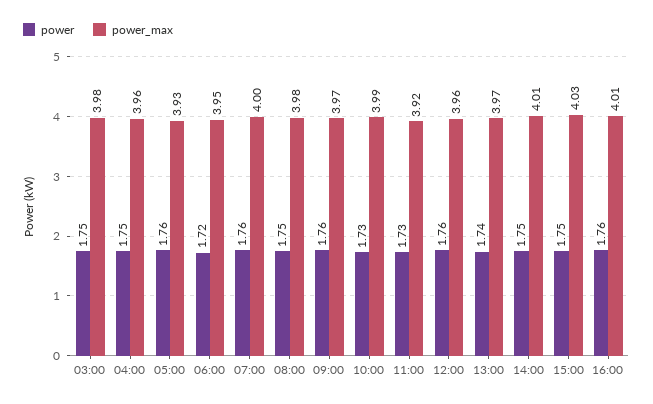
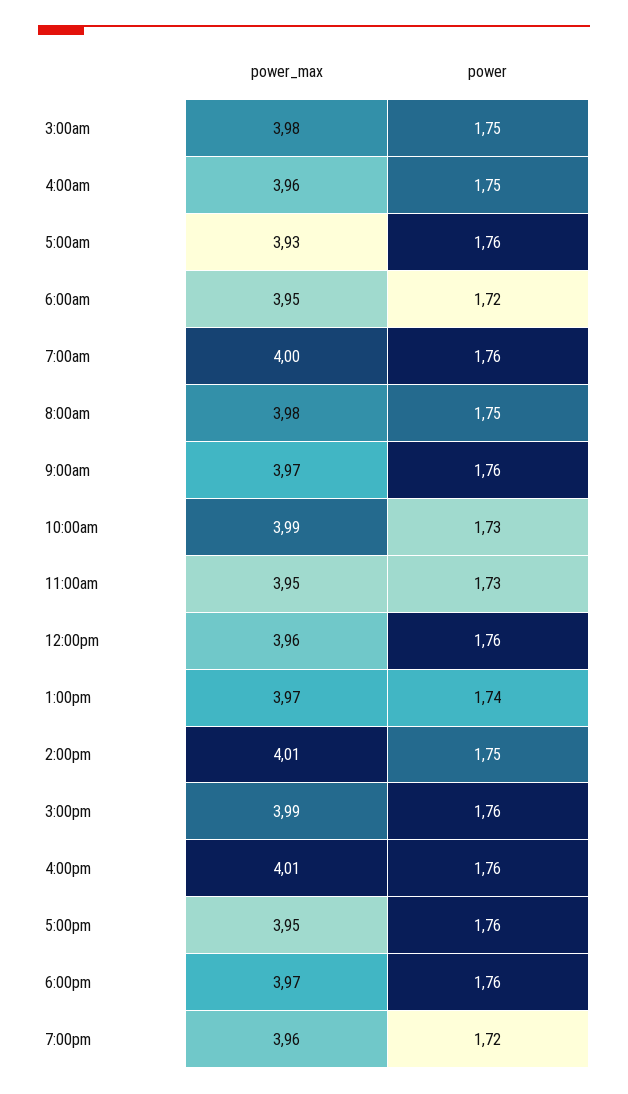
power_max, 11:00: 3.92 -> 3.95
power, 15:00: 1.75 -> 1.76
power_max, 15:00: 4.03 -> 3.99
power_max, 5:00pm: none -> 3.95
power, 5:00pm: none -> 1.76
power_max, 6:00pm: none -> 3.97
power, 6:00pm: none -> 1.76
power_max, 7:00pm: none -> 3.96
power, 7:00pm: none -> 1.72

